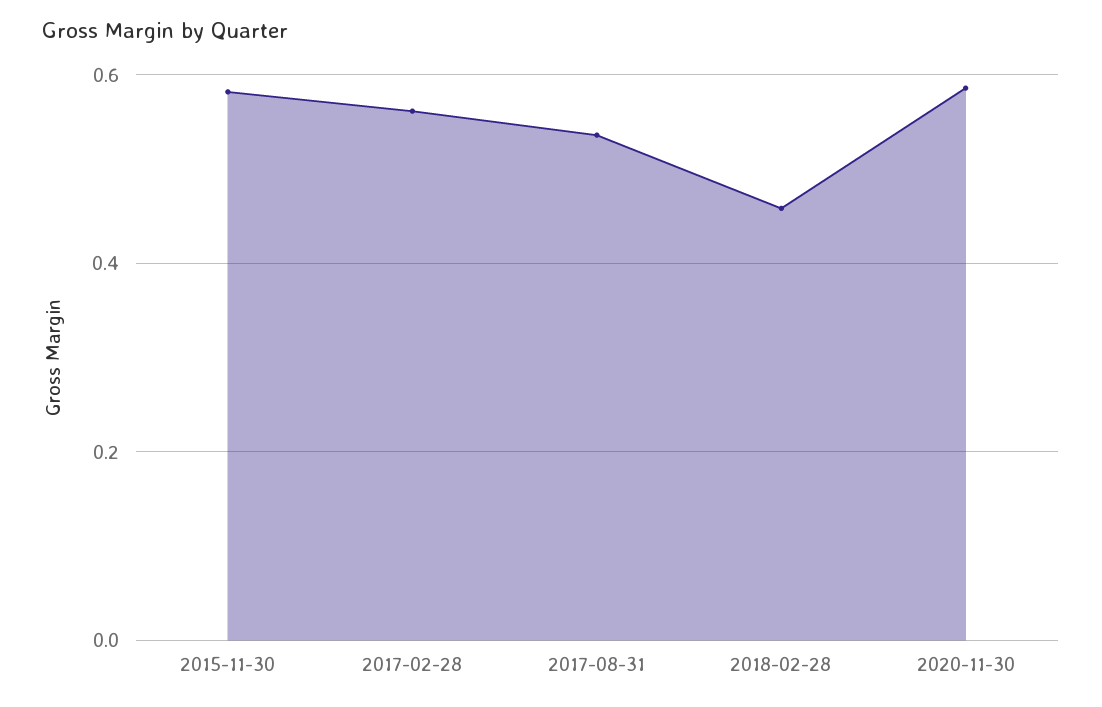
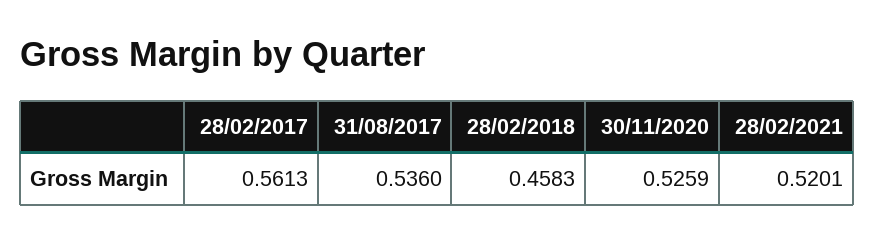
2015-11-30: 0.58 -> none
2020-11-30: 0.58 -> 0.5259
28/02/2021: none -> 0.5201

